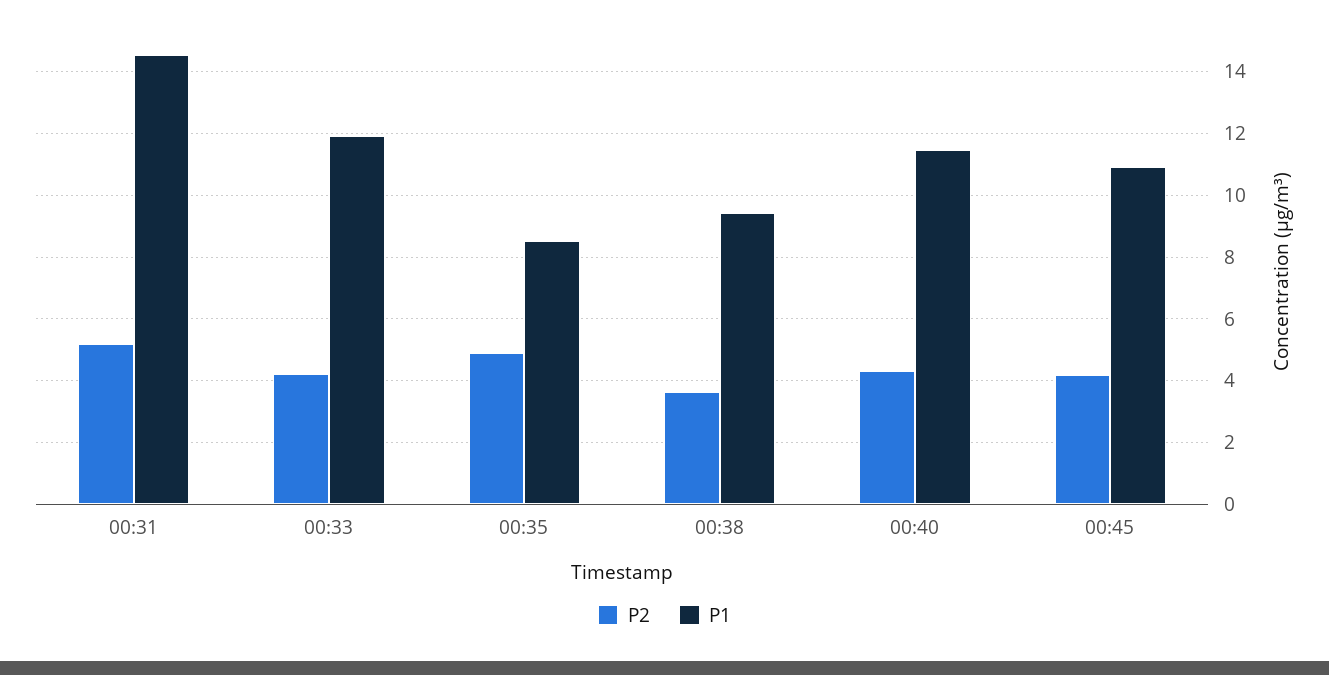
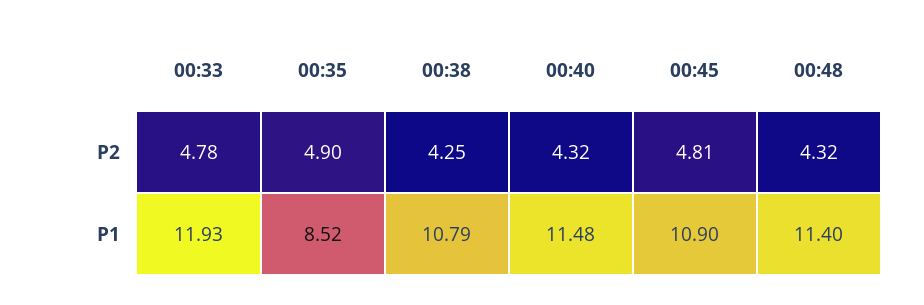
P2, 00:31: 5.2 -> none
P1, 00:31: 14.6 -> none
P2, 00:33: 4.2 -> 4.78
P2, 00:38: 3.6 -> 4.25
P1, 00:38: 9.4 -> 10.79
P2, 00:45: 4.2 -> 4.81
P2, 00:48: none -> 4.32
P1, 00:48: none -> 11.4

